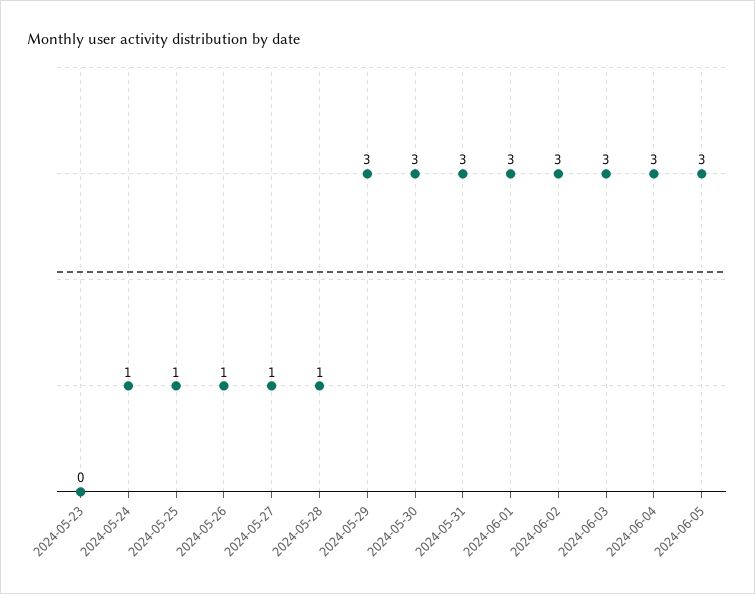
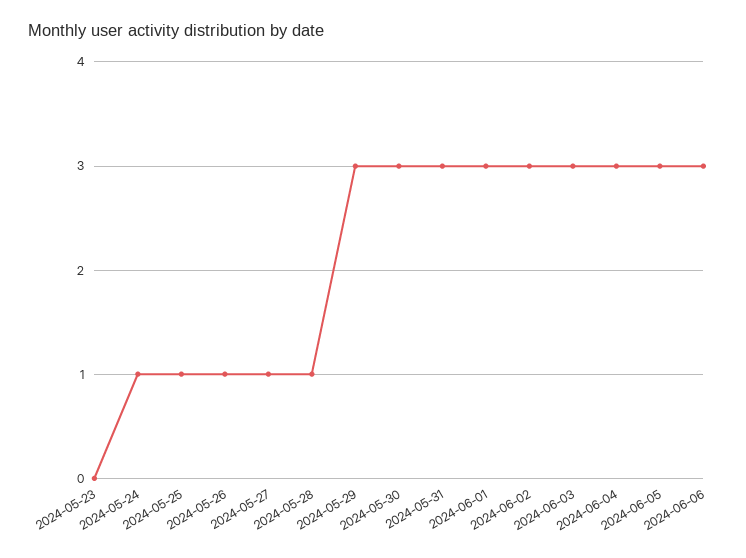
2024-06-06: none -> 3

